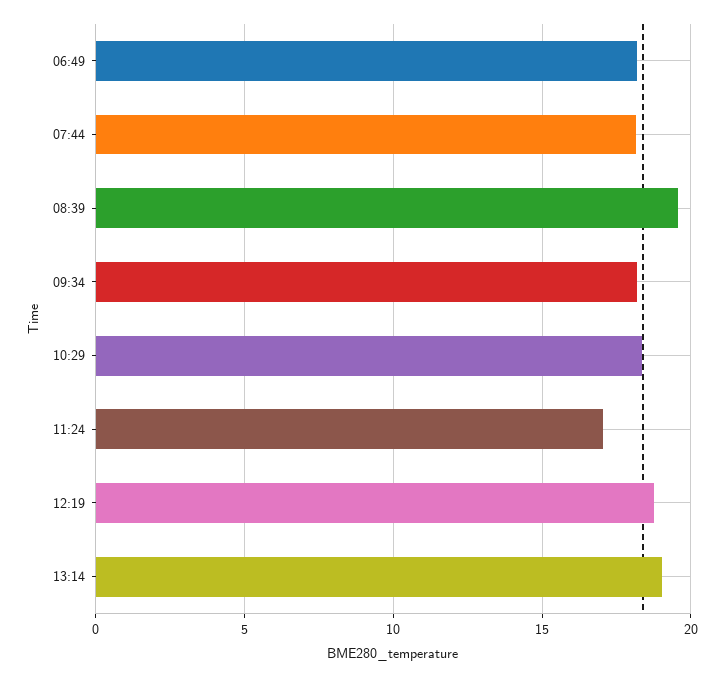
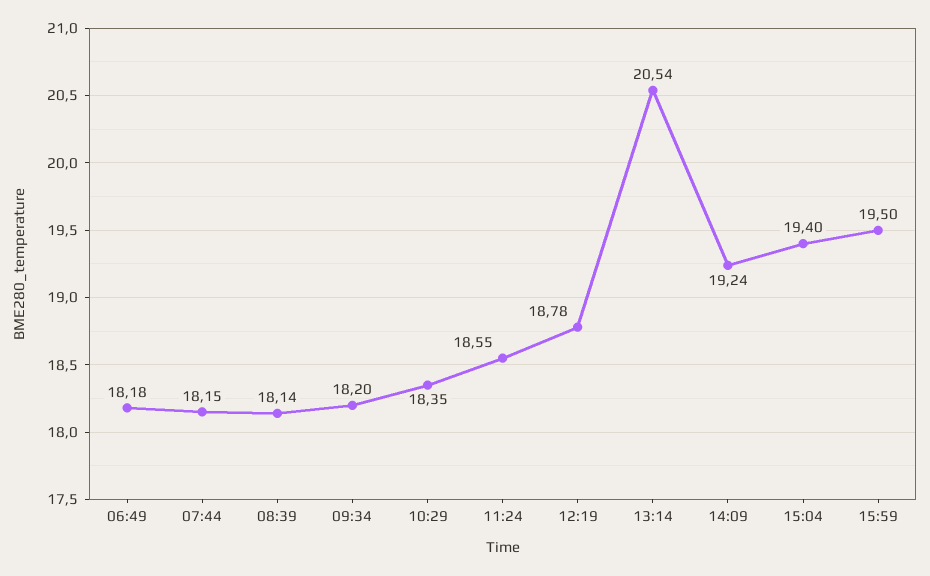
08:39: 19.5 -> 18.14
11:24: 17 -> 18.55
13:14: 19 -> 20.54
14:09: none -> 19.24
15:04: none -> 19.4
15:59: none -> 19.5

